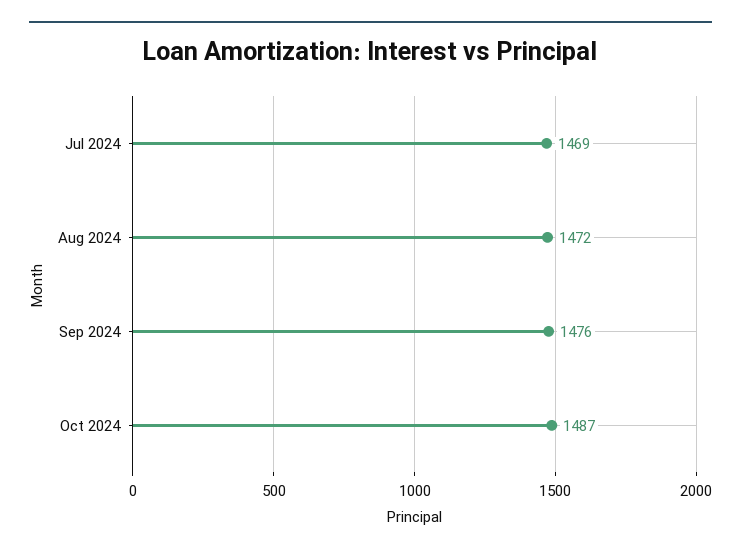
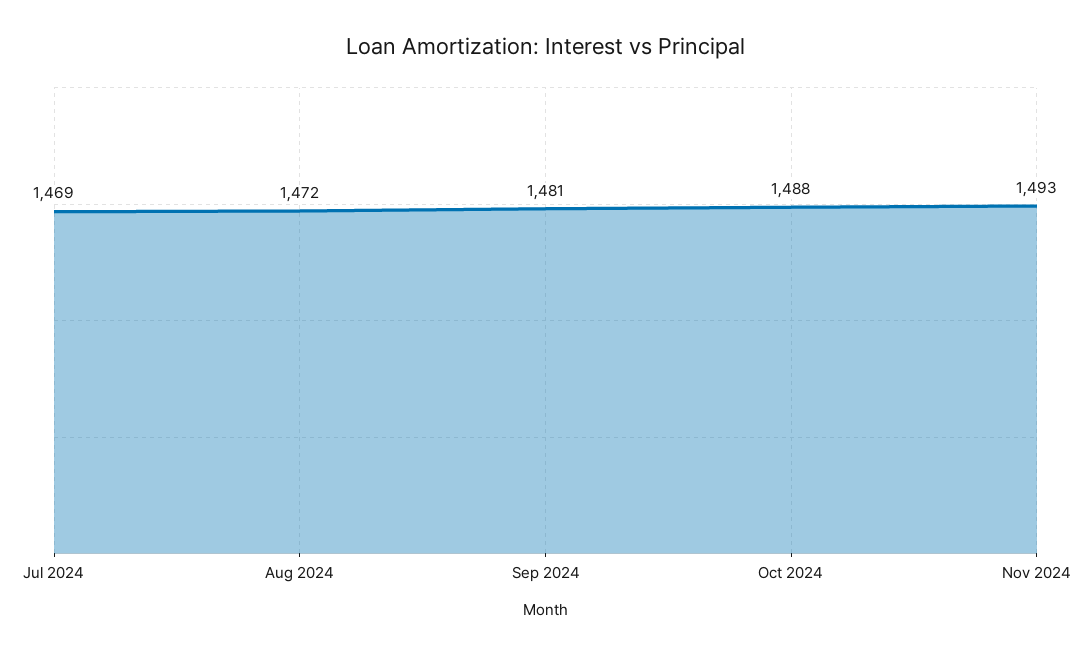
Sep 2024: 1476 -> 1481
Oct 2024: 1487 -> 1488
Nov 2024: none -> 1493

